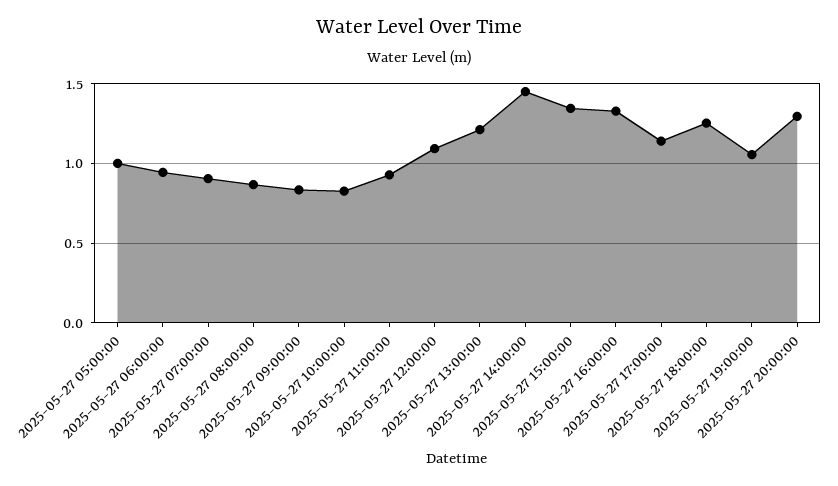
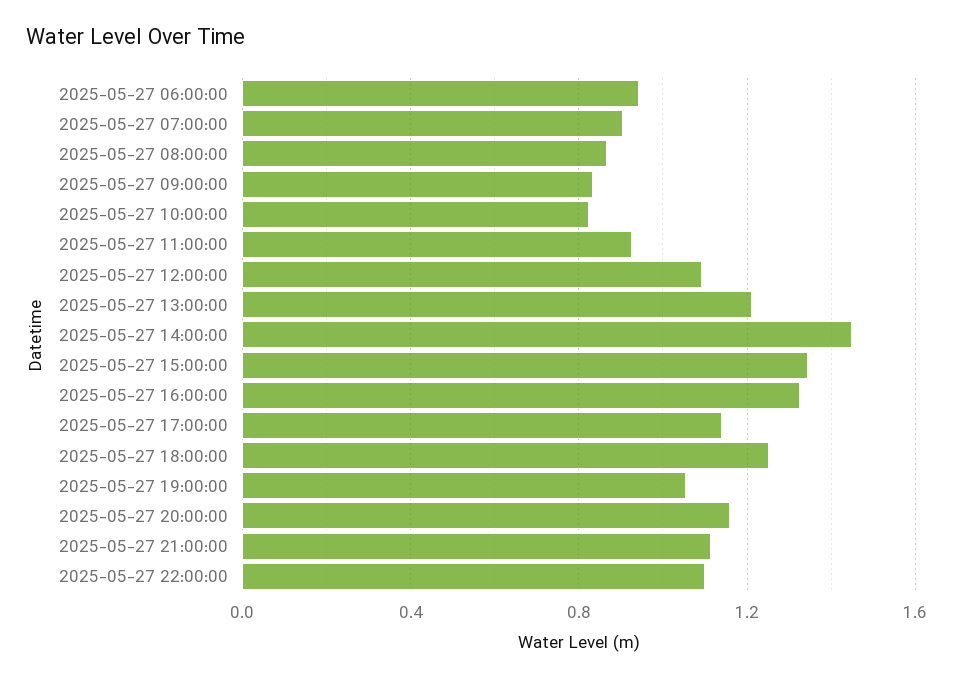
2025-05-27 05:00:00: 1 -> none
2025-05-27 20:00:00: 1.3 -> 1.15
2025-05-27 21:00:00: none -> 1.1
2025-05-27 22:00:00: none -> 1.1

